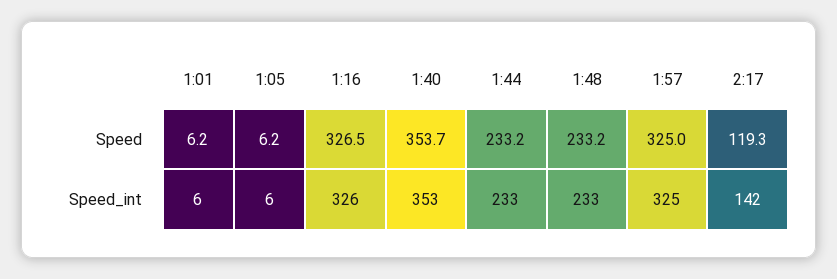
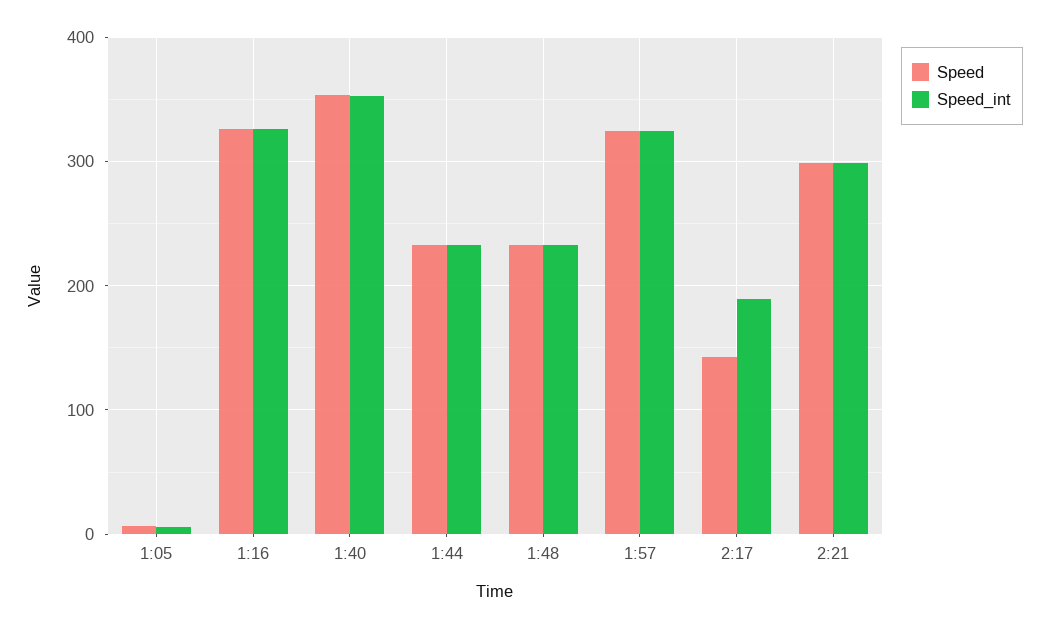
Speed, 1:01: 6.2 -> none
Speed, 2:17: 119.3 -> 140
Speed_int, 1:01: 6 -> none
Speed_int, 2:17: 142 -> 190
Speed, 2:21: none -> 300
Speed_int, 2:21: none -> 300

